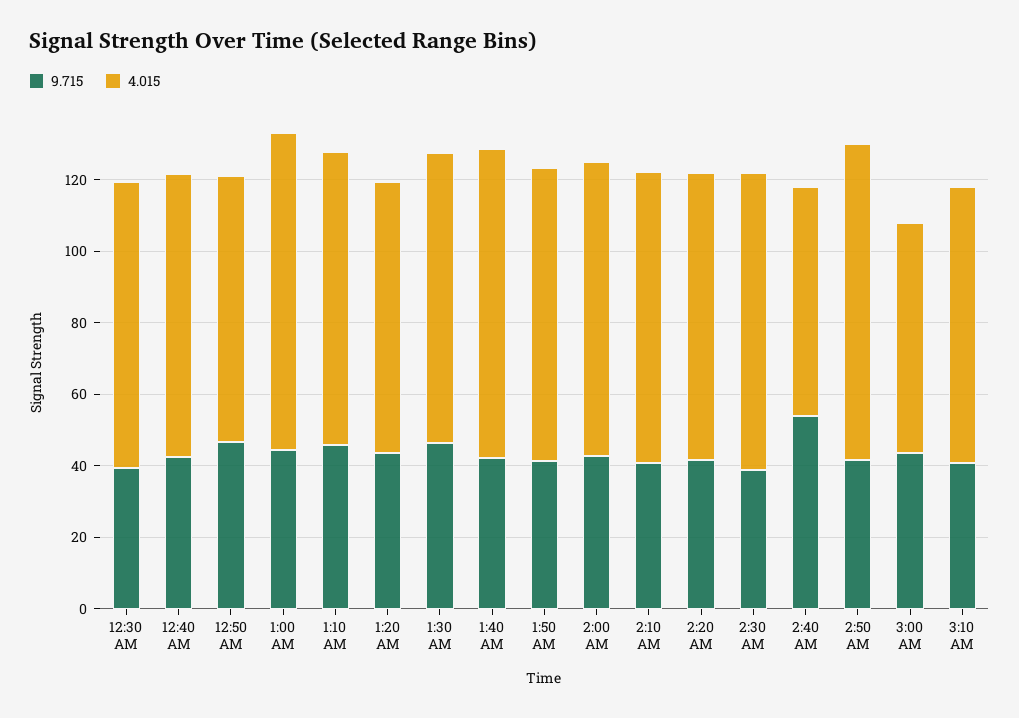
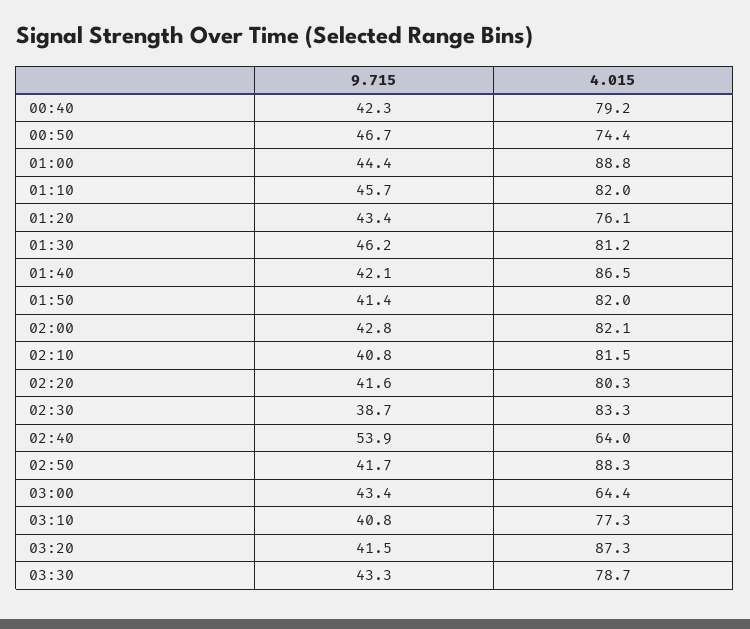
9.715, 12:30 AM: 40 -> none
4.015, 12:30 AM: 80 -> none
9.715, 03:20: none -> 41.5
4.015, 03:20: none -> 87.3
9.715, 03:30: none -> 43.3
4.015, 03:30: none -> 78.7

